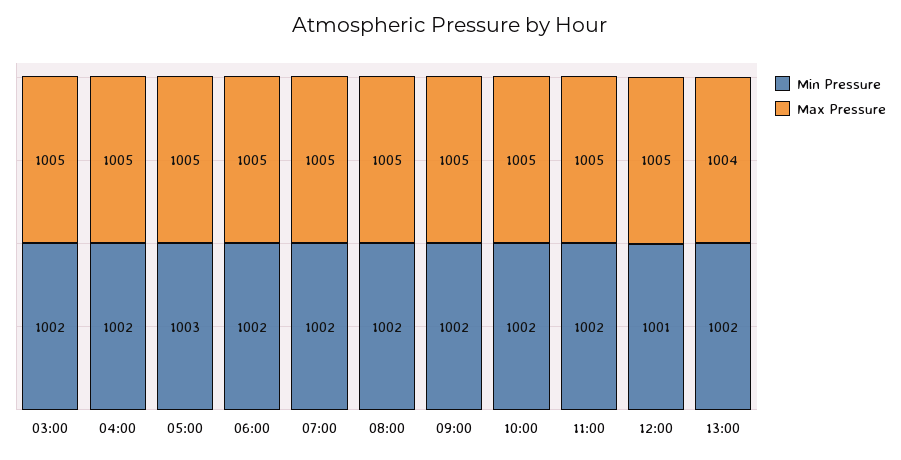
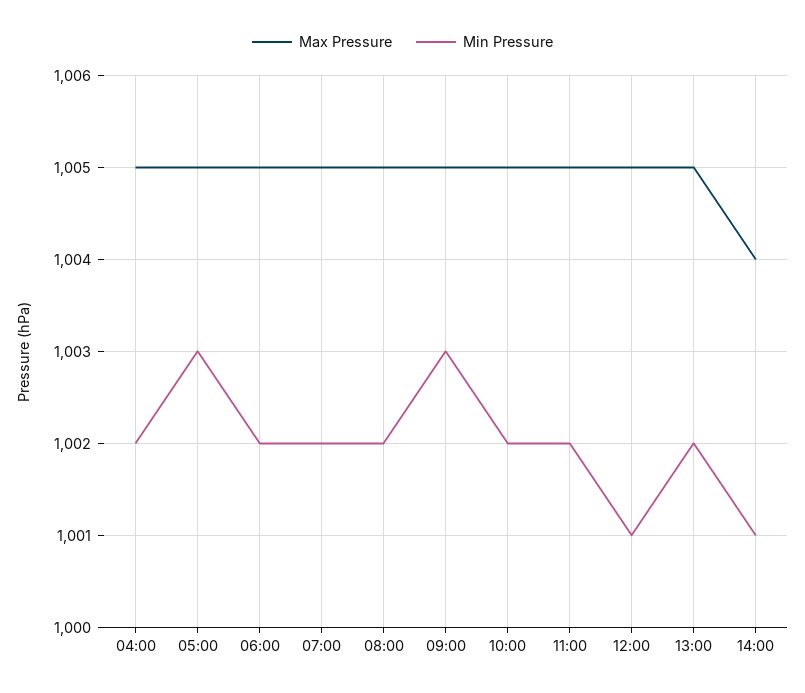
Min Pressure, 03:00: 1002 -> none
Max Pressure, 03:00: 1005 -> none
Min Pressure, 09:00: 1002 -> 1003
Max Pressure, 13:00: 1004 -> 1005
Max Pressure, 14:00: none -> 1004
Min Pressure, 14:00: none -> 1001

